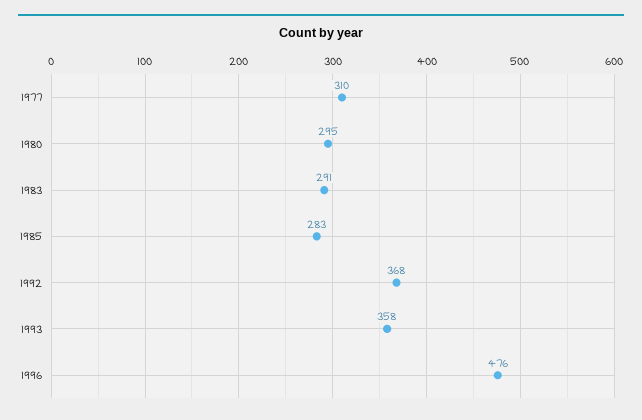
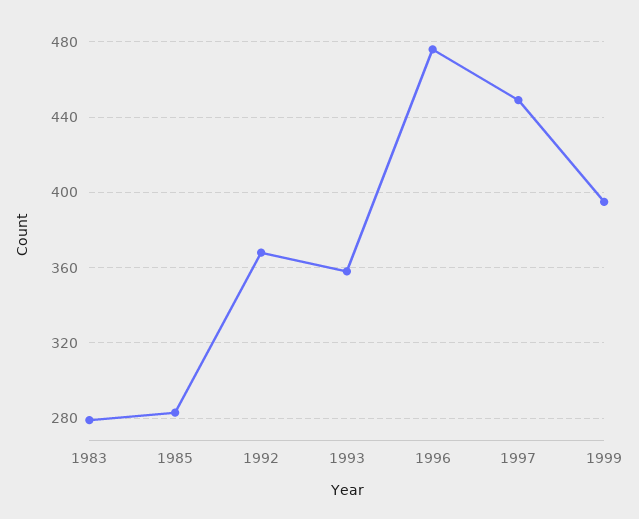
1977: 310 -> none
1980: 295 -> none
1983: 291 -> 280
1997: none -> 450
1999: none -> 395

